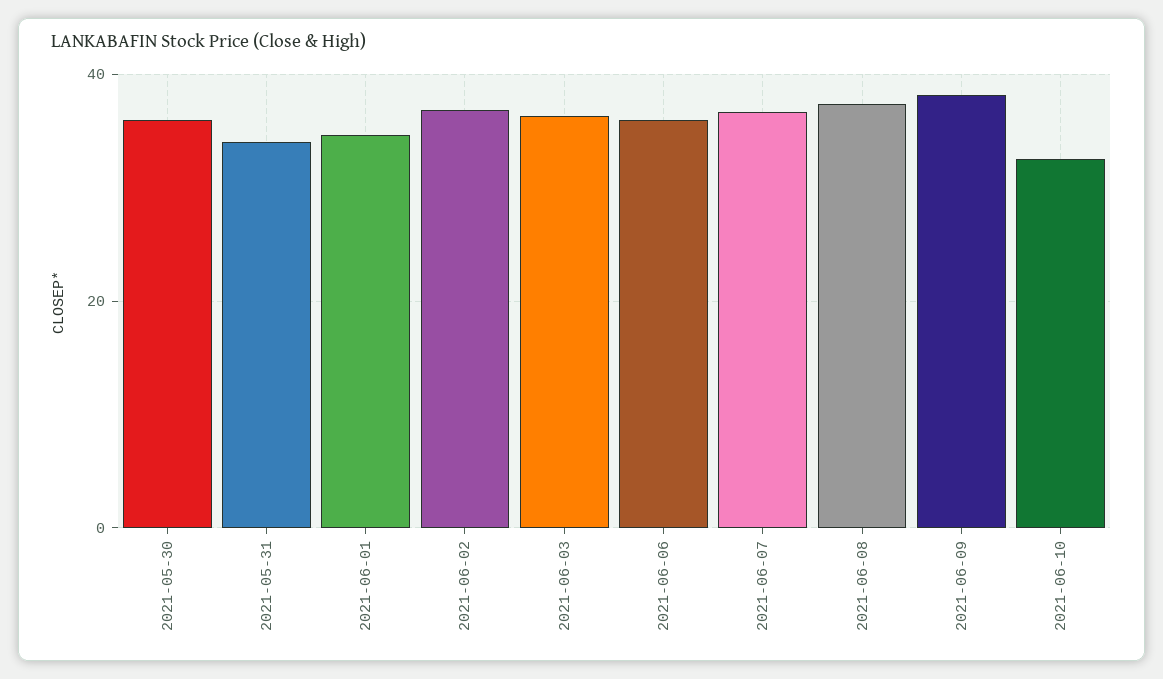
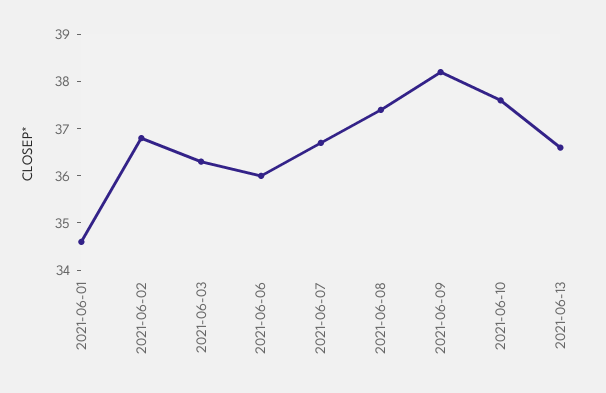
2021-05-30: 36 -> none
2021-05-31: 34 -> none
2021-06-10: 32 -> 37.5
2021-06-13: none -> 36.5

